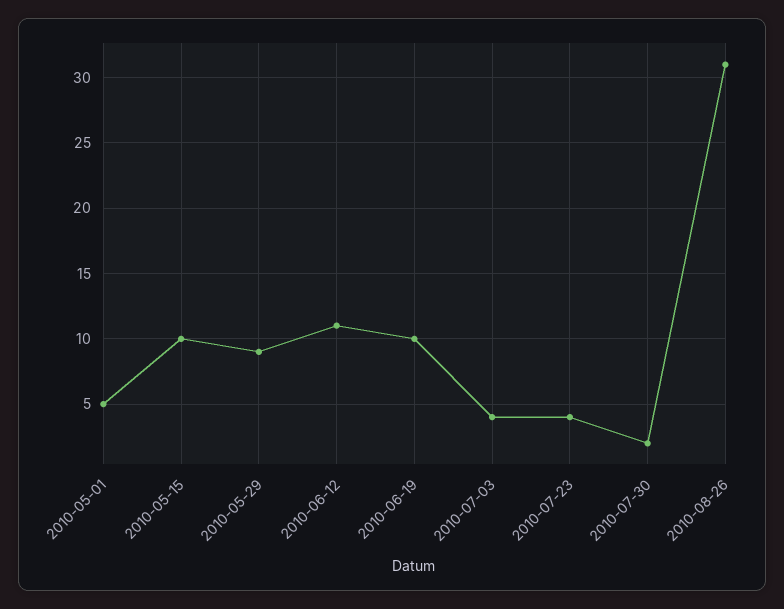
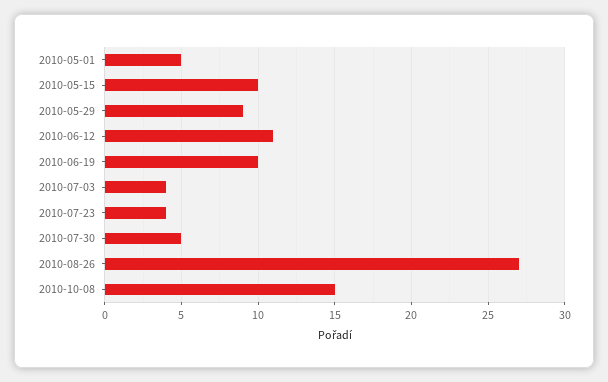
2010-07-30: 2 -> 5
2010-08-26: 31 -> 27
2010-10-08: none -> 15

